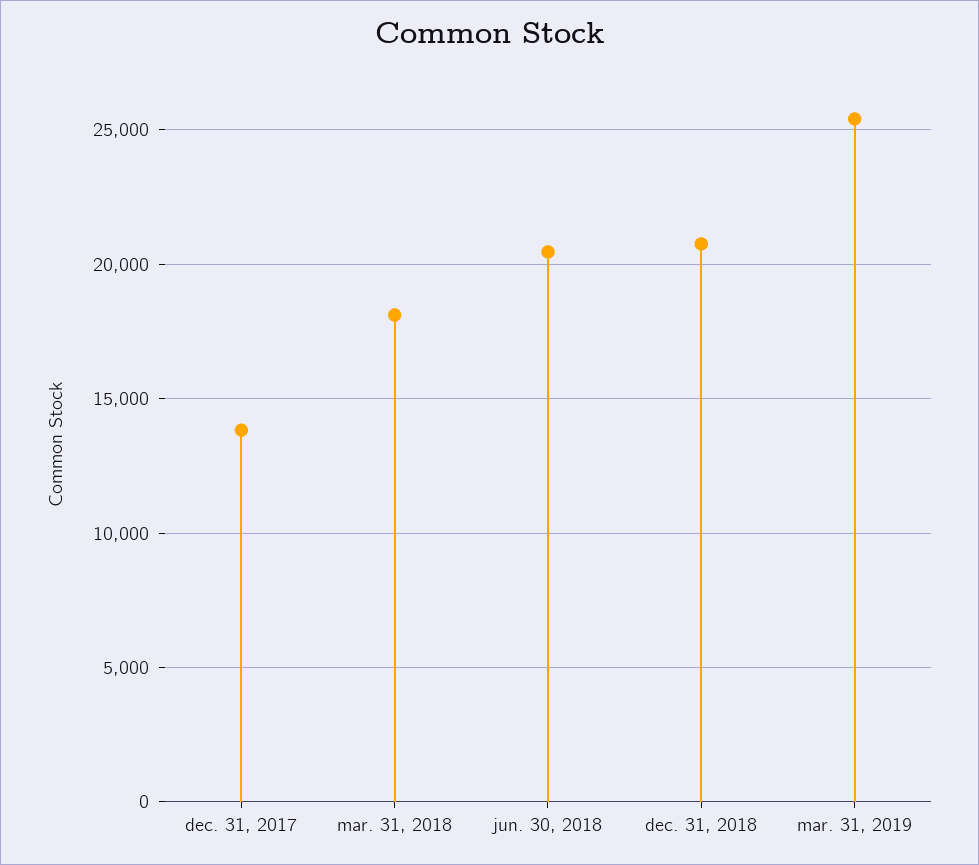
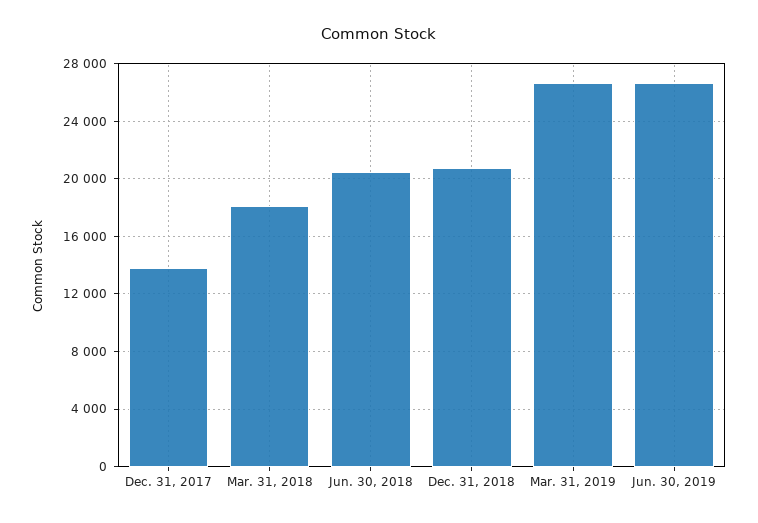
mar. 31, 2019: 25500 -> 26500
Jun. 30, 2019: none -> 26500

